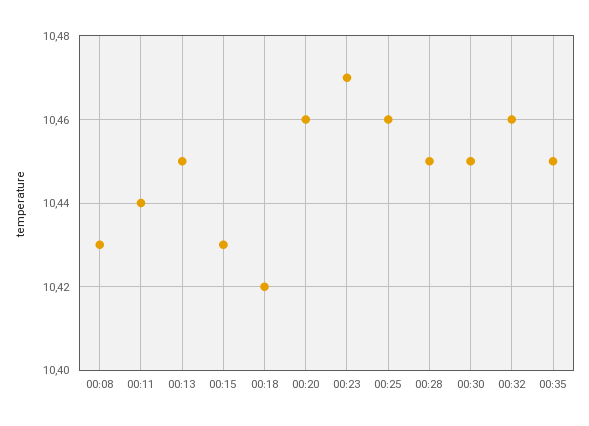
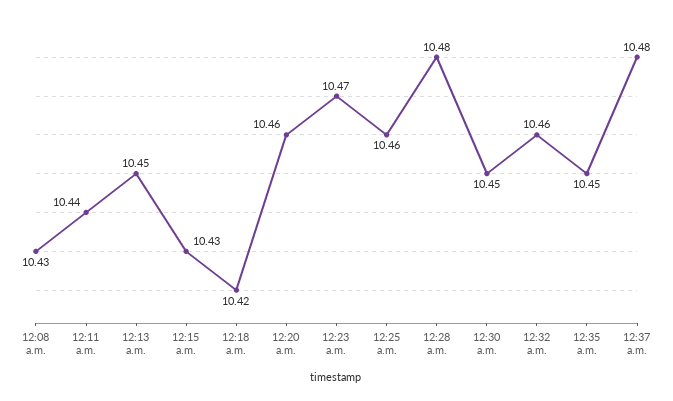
00:28: 10.45 -> 10.48
12:37 a.m.: none -> 10.48

